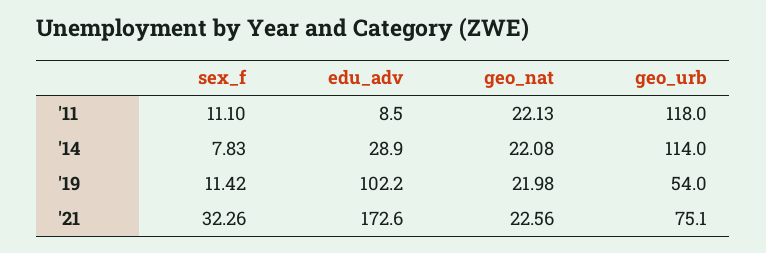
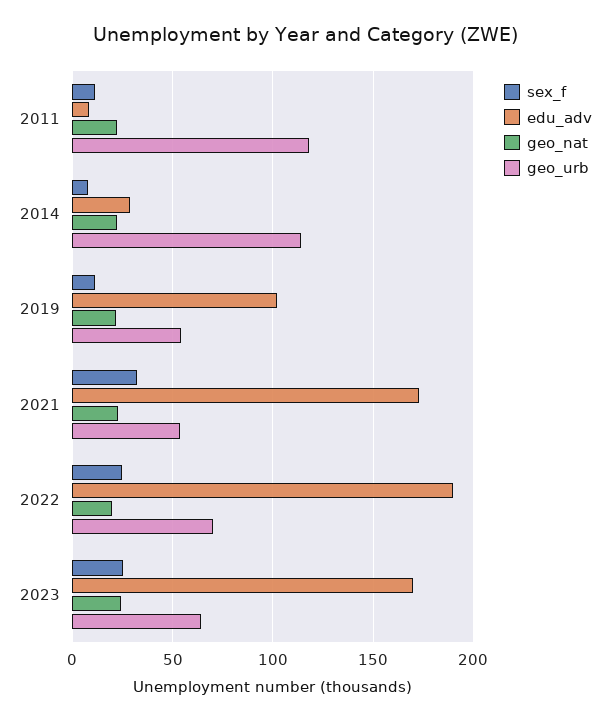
geo_urb, '21: 75.1 -> 55
sex_f, 2022: none -> 25
edu_adv, 2022: none -> 190
geo_nat, 2022: none -> 20
geo_urb, 2022: none -> 70
sex_f, 2023: none -> 25
edu_adv, 2023: none -> 170
geo_nat, 2023: none -> 25
geo_urb, 2023: none -> 65

